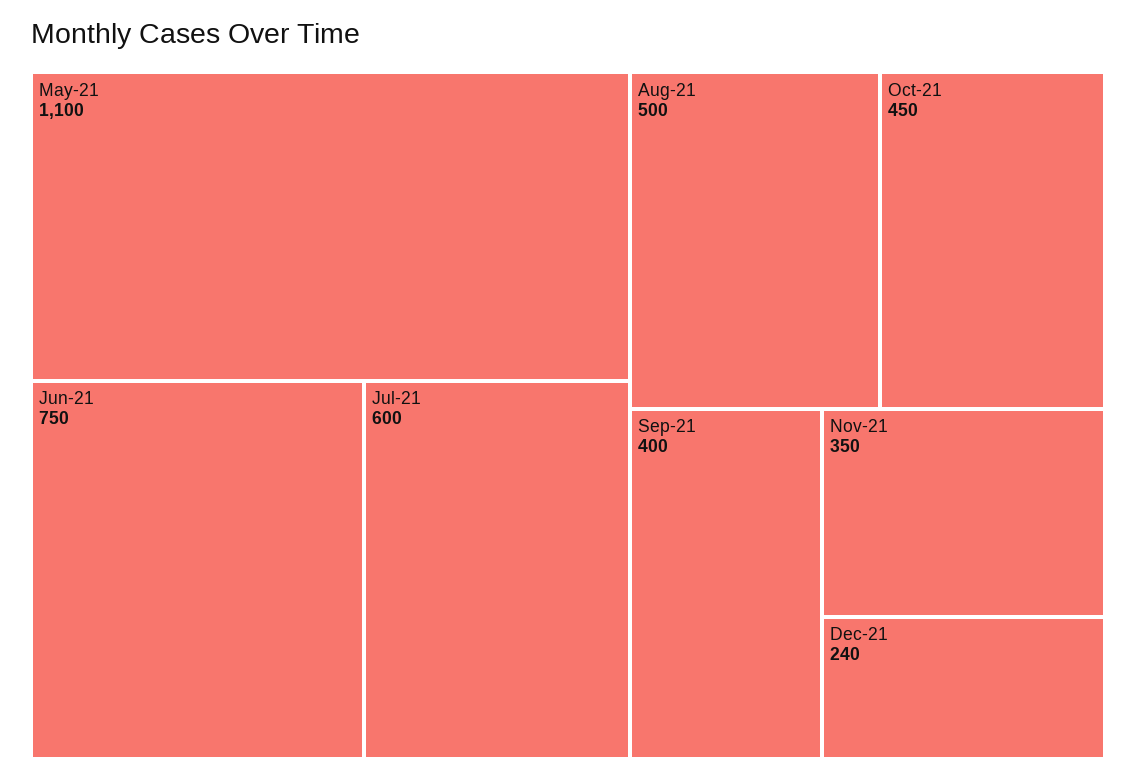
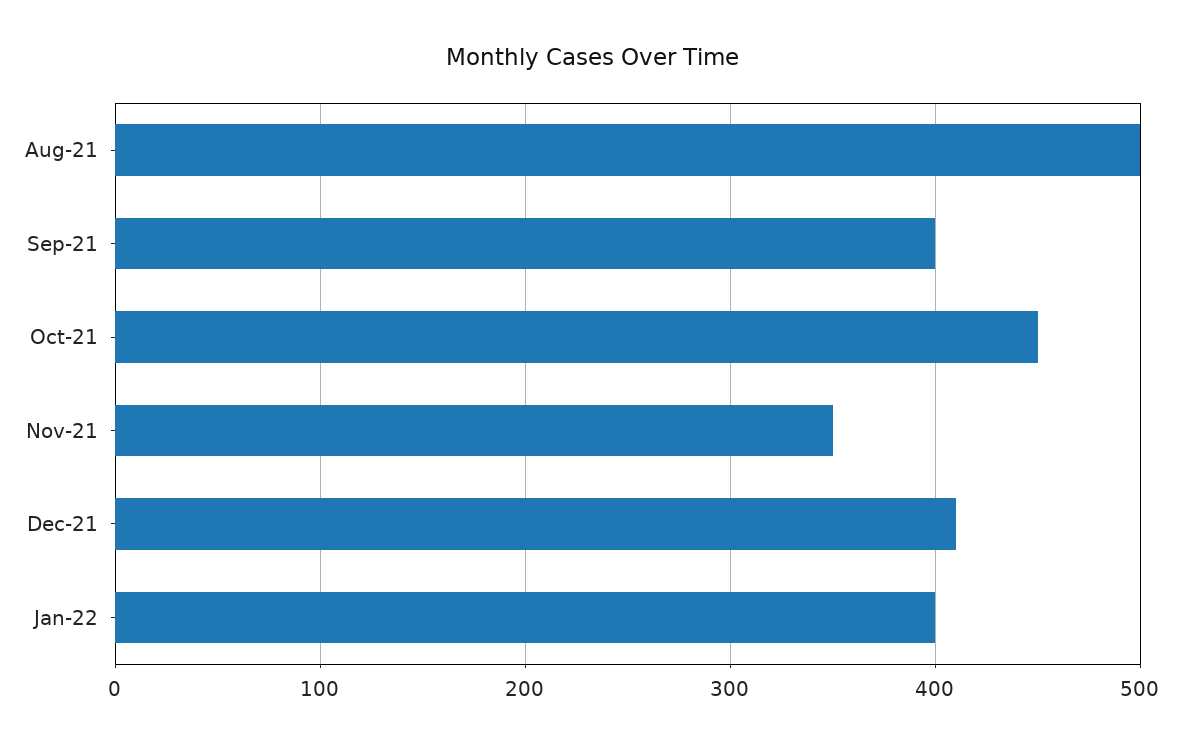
May-21: 1100 -> none
Jun-21: 750 -> none
Jul-21: 600 -> none
Dec-21: 240 -> 410
Jan-22: none -> 400

